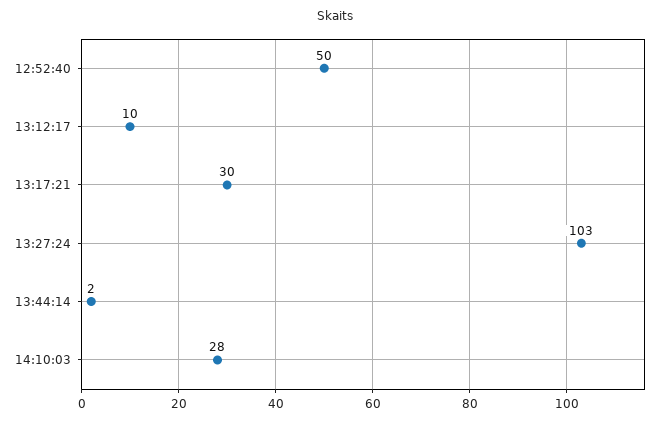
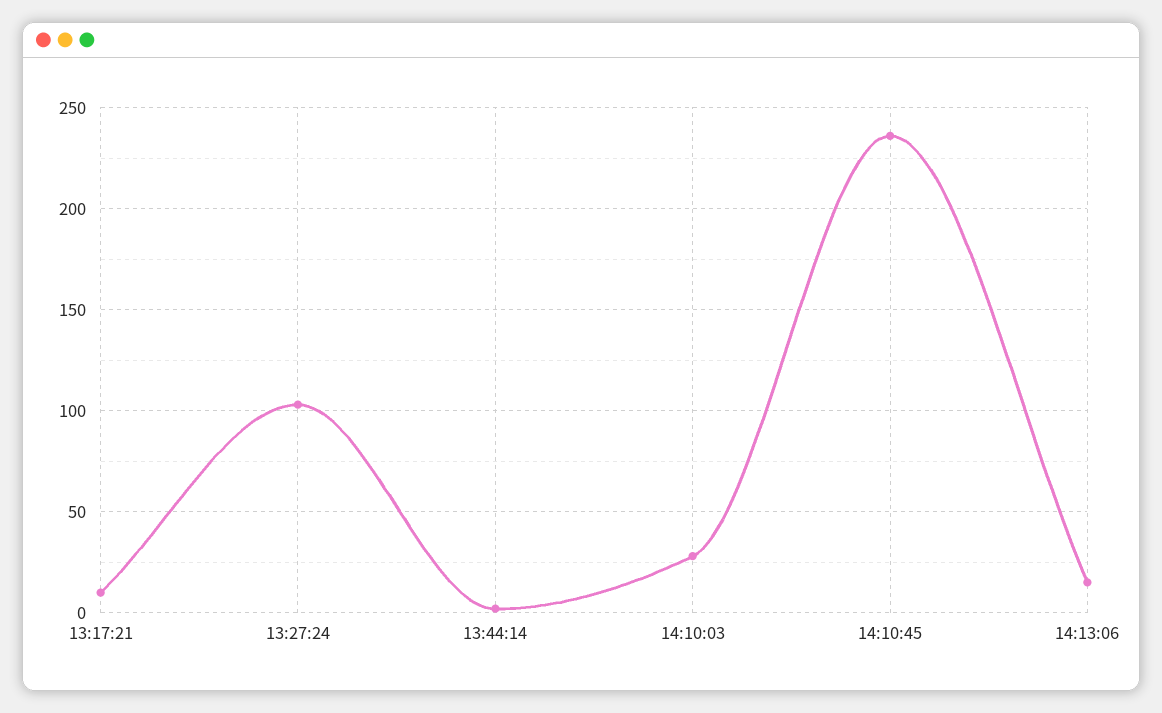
12:52:40: 50 -> none
13:12:17: 10 -> none
13:17:21: 30 -> 10
14:10:45: none -> 235
14:13:06: none -> 15

